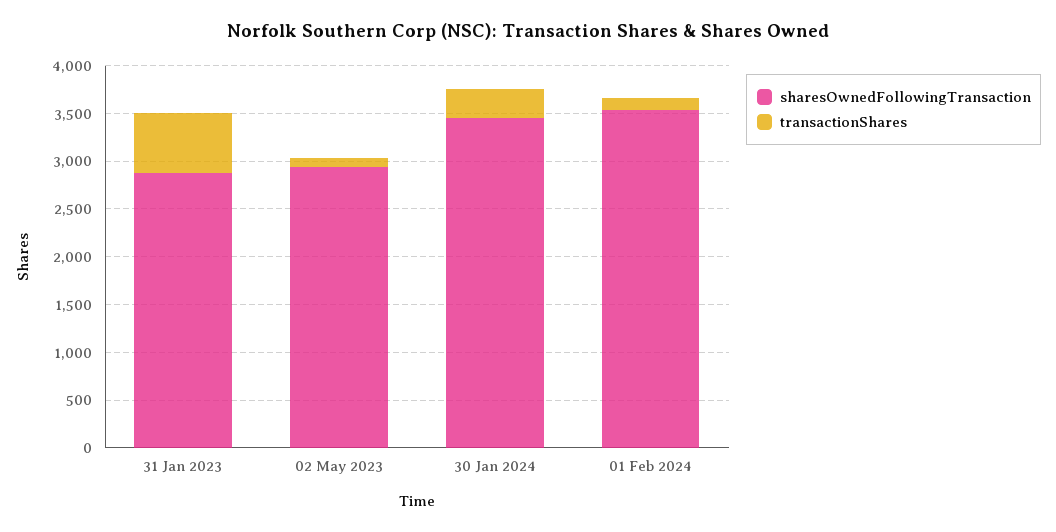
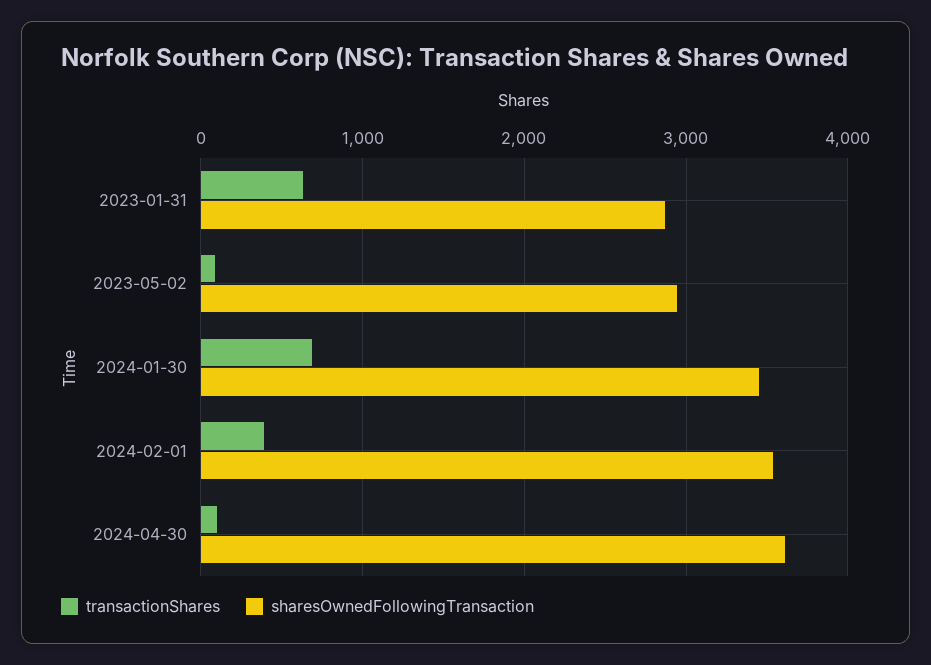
transactionShares, 30 Jan 2024: 300 -> 700
transactionShares, 01 Feb 2024: 100 -> 400
transactionShares, 2024-04-30: none -> 100
sharesOwnedFollowingTransaction, 2024-04-30: none -> 3600

